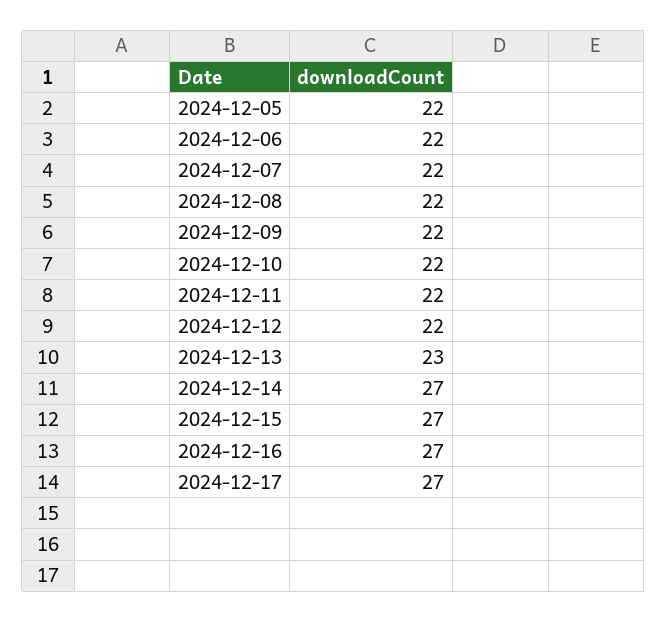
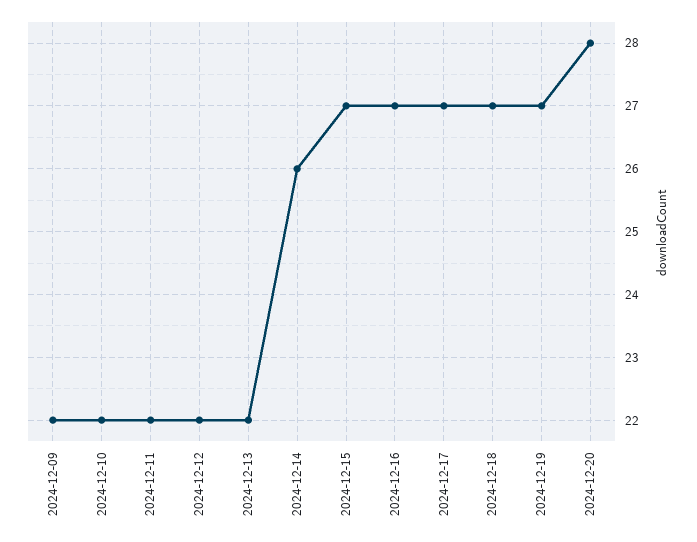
2024-12-05: 22 -> none
2024-12-06: 22 -> none
2024-12-07: 22 -> none
2024-12-08: 22 -> none
2024-12-13: 23 -> 22
2024-12-14: 27 -> 26
2024-12-18: none -> 27
2024-12-19: none -> 27
2024-12-20: none -> 28

